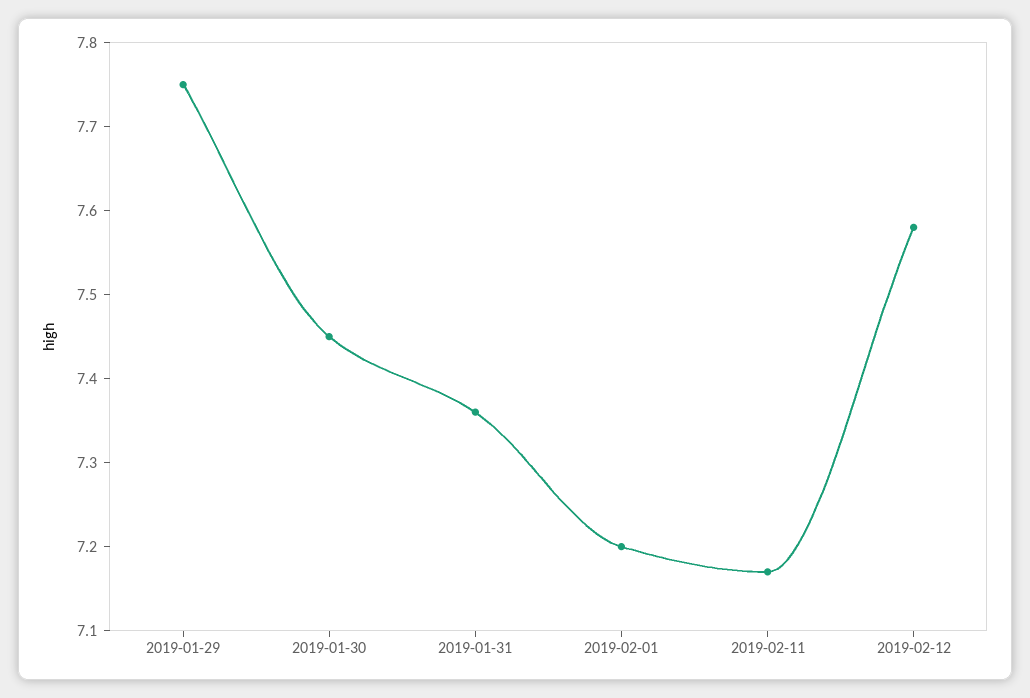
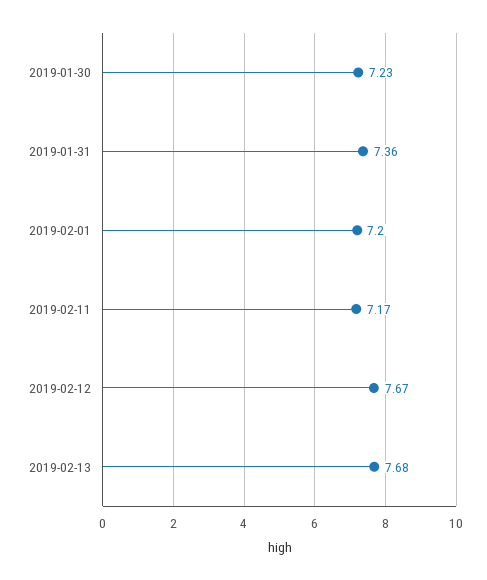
2019-01-29: 7.75 -> none
2019-01-30: 7.45 -> 7.23
2019-02-12: 7.58 -> 7.67
2019-02-13: none -> 7.68

